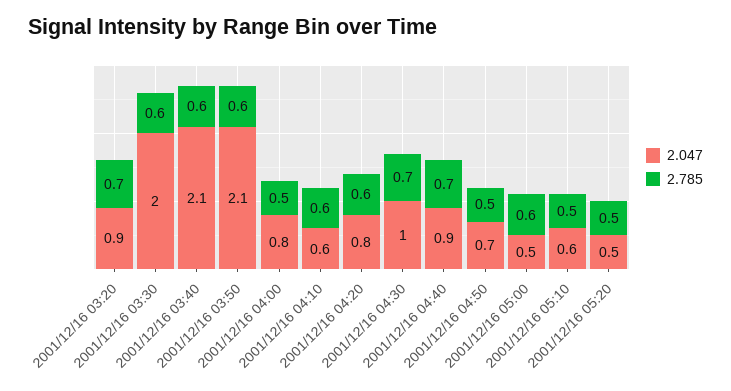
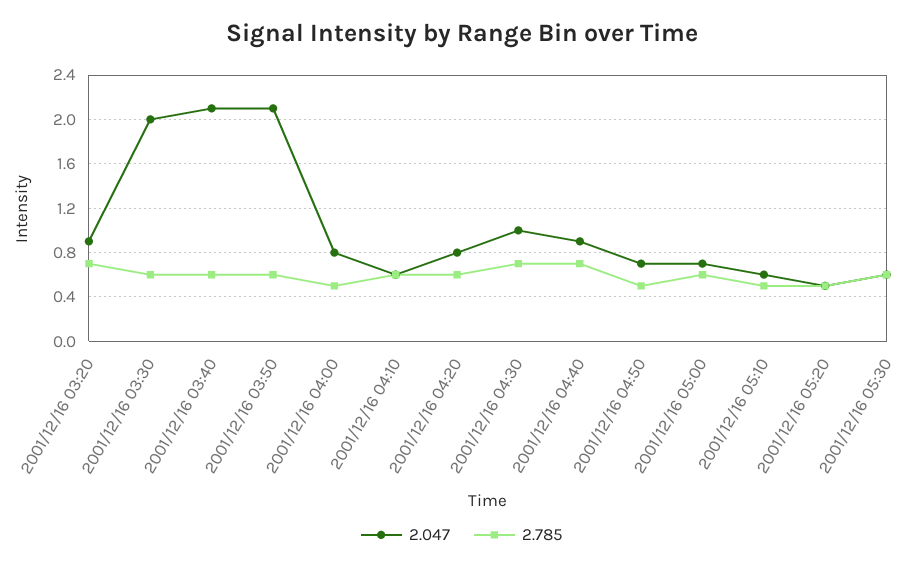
2.047, 2001/12/16 05:00: 0.5 -> 0.7
2.047, 2001/12/16 05:30: none -> 0.6
2.785, 2001/12/16 05:30: none -> 0.6

